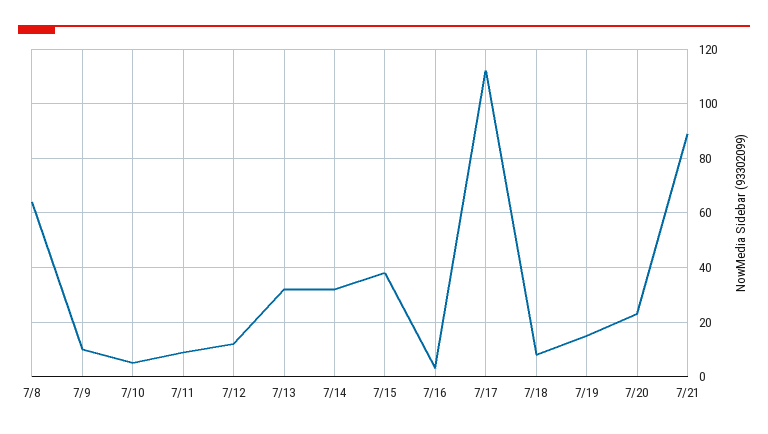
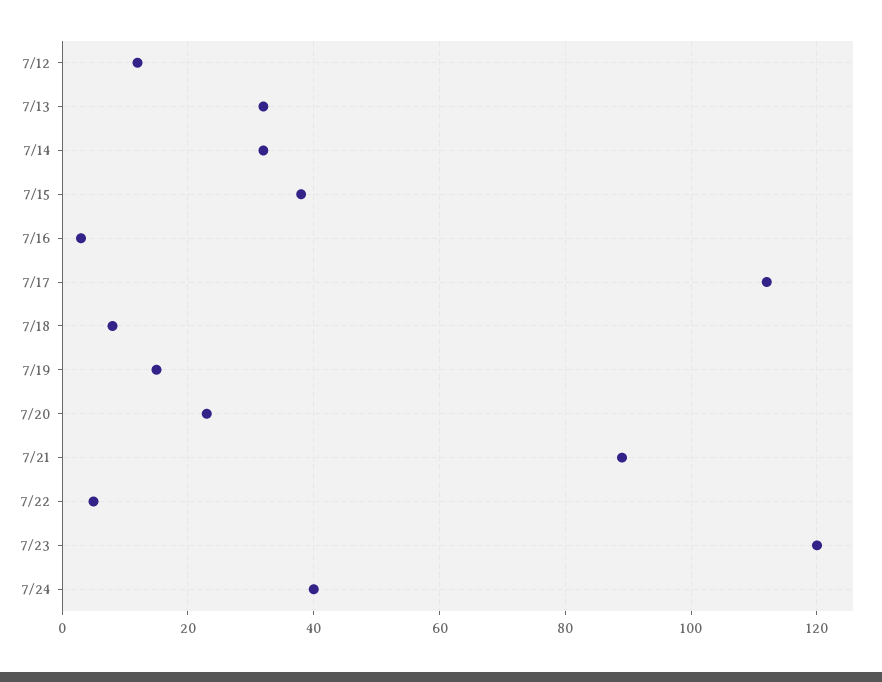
7/8: 65 -> none
7/9: 10 -> none
7/10: 5 -> none
7/11: 10 -> none
7/22: none -> 5
7/23: none -> 120
7/24: none -> 40

